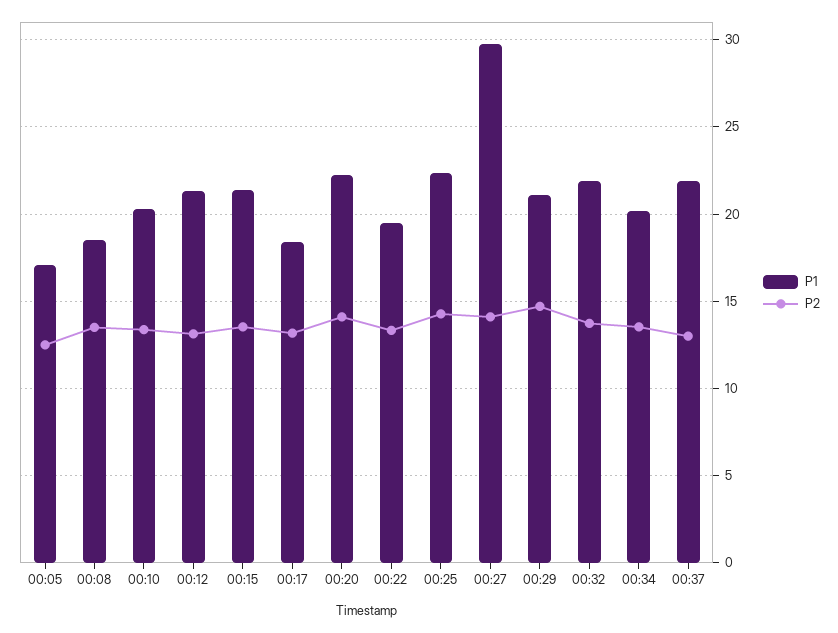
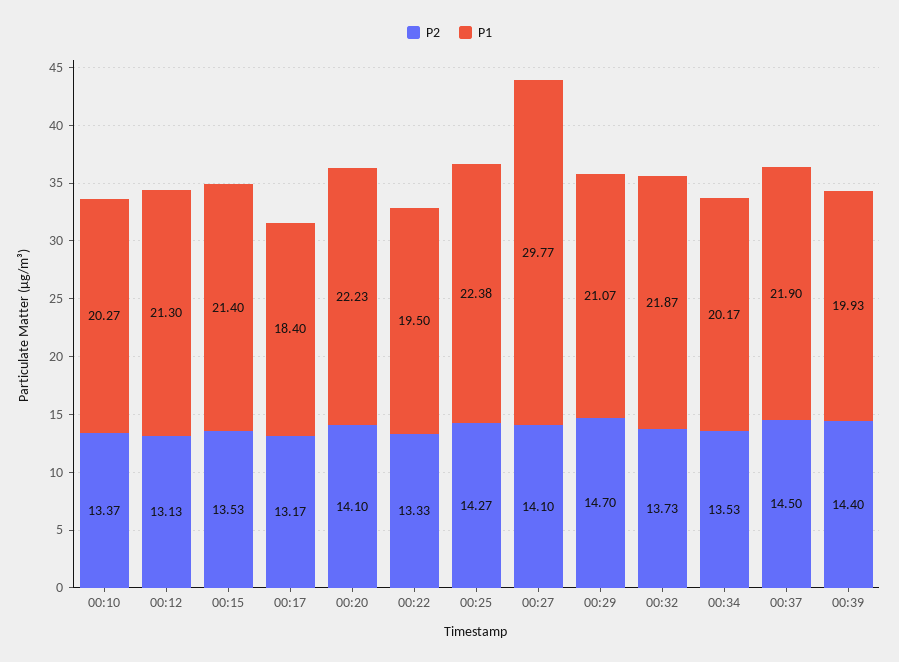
P1, 00:05: 17 -> none
P2, 00:05: 12.5 -> none
P1, 00:08: 18.5 -> none
P2, 00:08: 13.5 -> none
P2, 00:37: 13 -> 14.5
P2, 00:39: none -> 14.4
P1, 00:39: none -> 19.93

